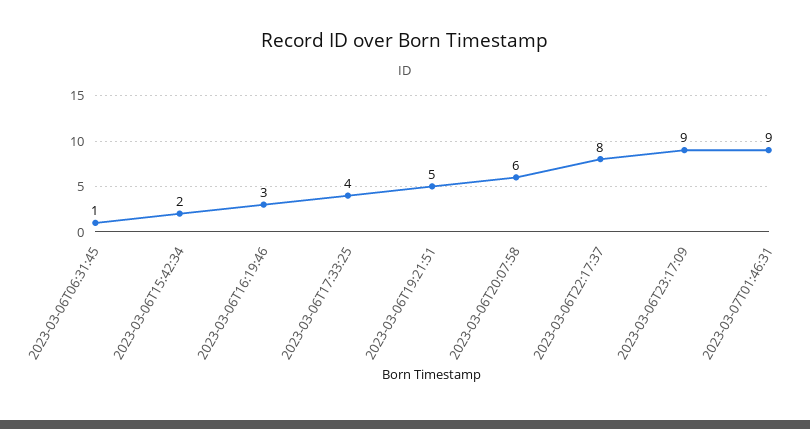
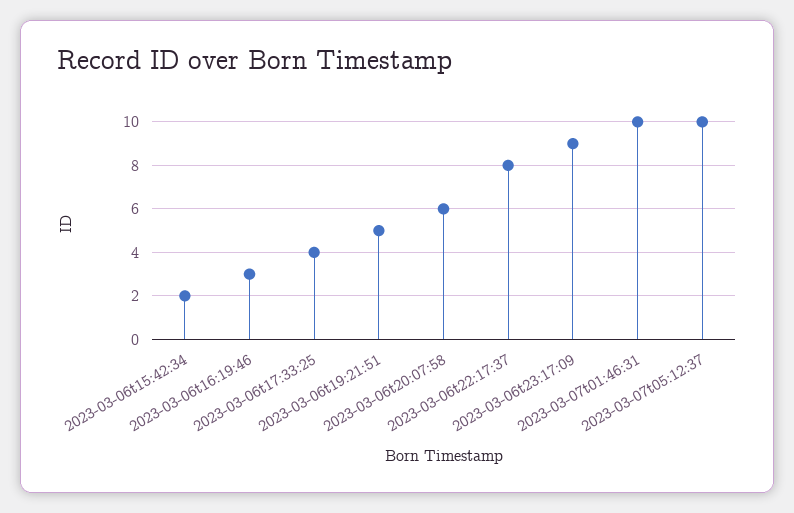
2023-03-06T06:31:45: 1 -> none
2023-03-07T01:46:31: 9 -> 10
2023-03-07t05:12:37: none -> 10

